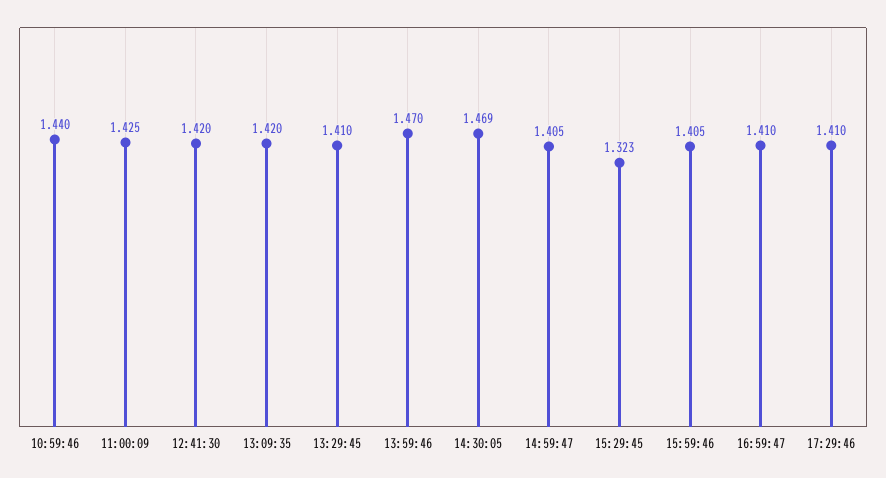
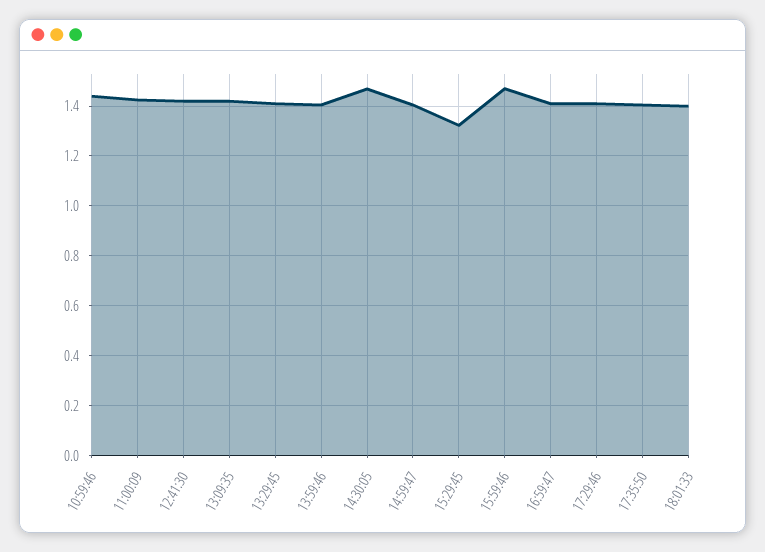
13:59:46: 1.47 -> 1.4
15:59:46: 1.405 -> 1.475
17:35:50: none -> 1.4
18:01:33: none -> 1.4

